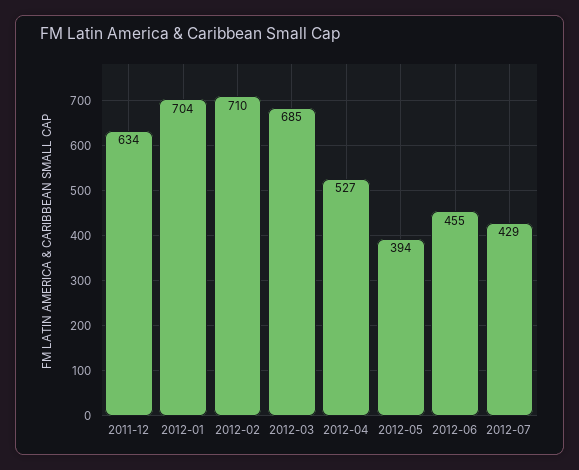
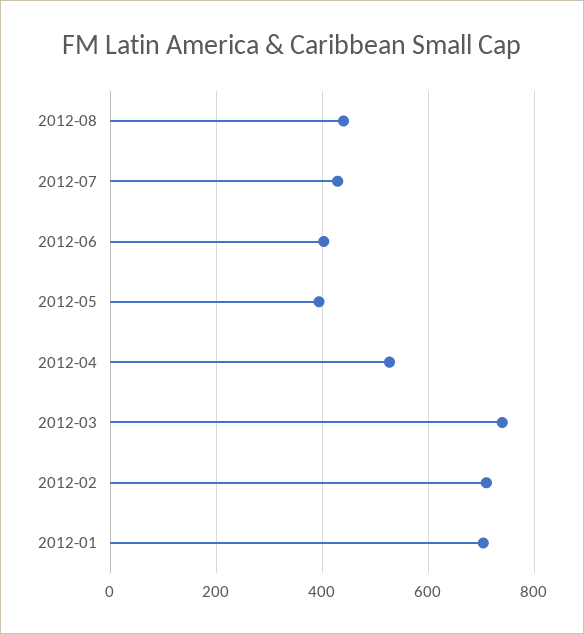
2011-12: 634 -> none
2012-03: 685 -> 740
2012-06: 455 -> 400
2012-08: none -> 440

